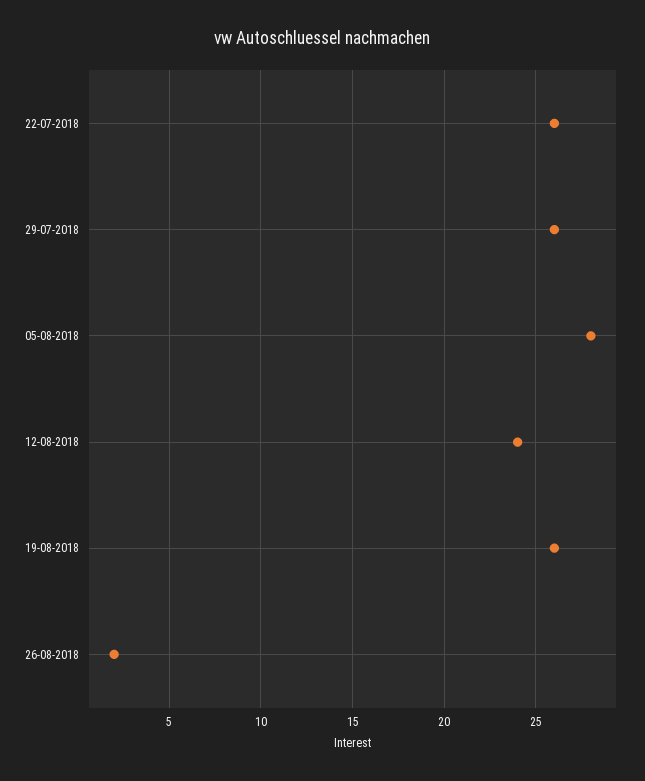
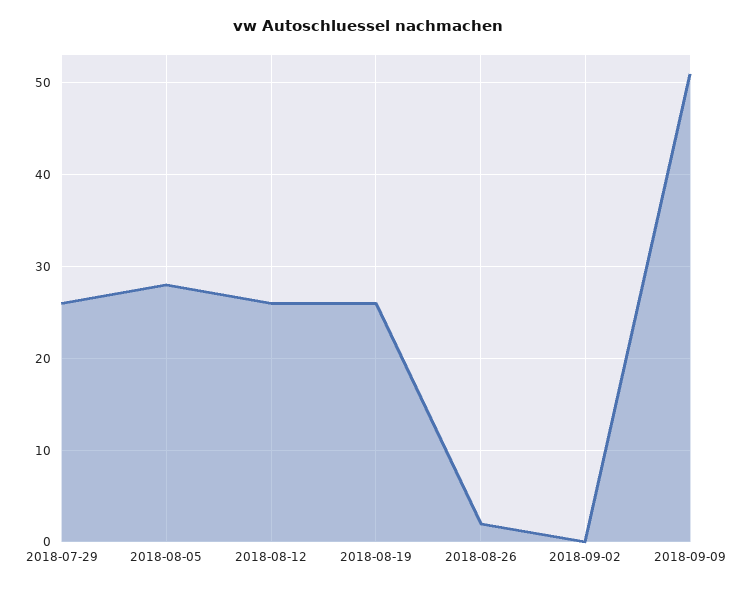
22-07-2018: 26 -> none
12-08-2018: 24 -> 26
2018-09-02: none -> 0
2018-09-09: none -> 51

